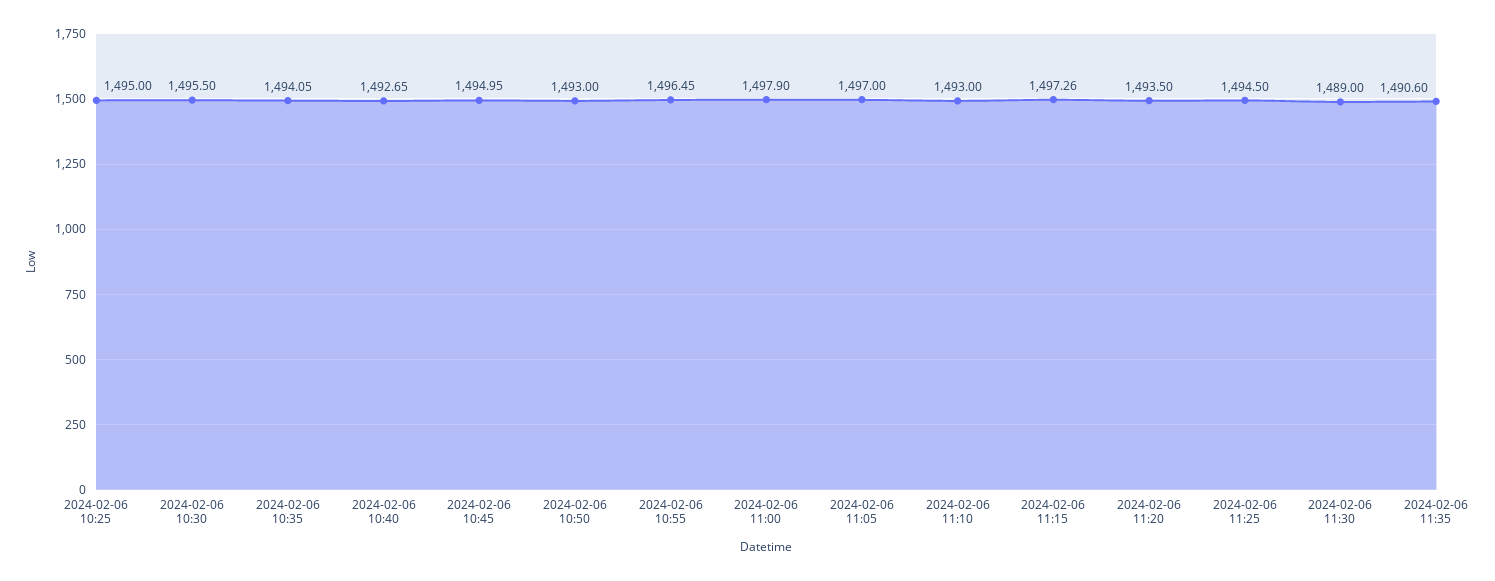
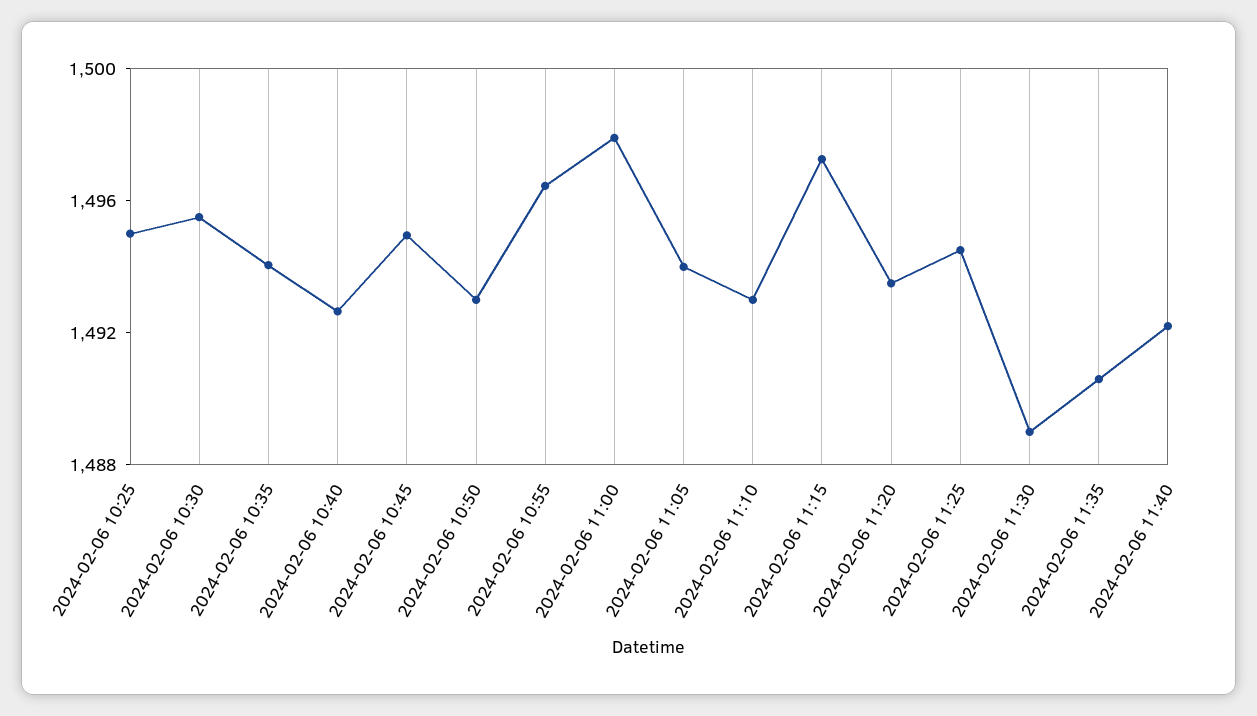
2024-02-06 11:05: 1497 -> 1494
2024-02-06 11:40: none -> 1492

